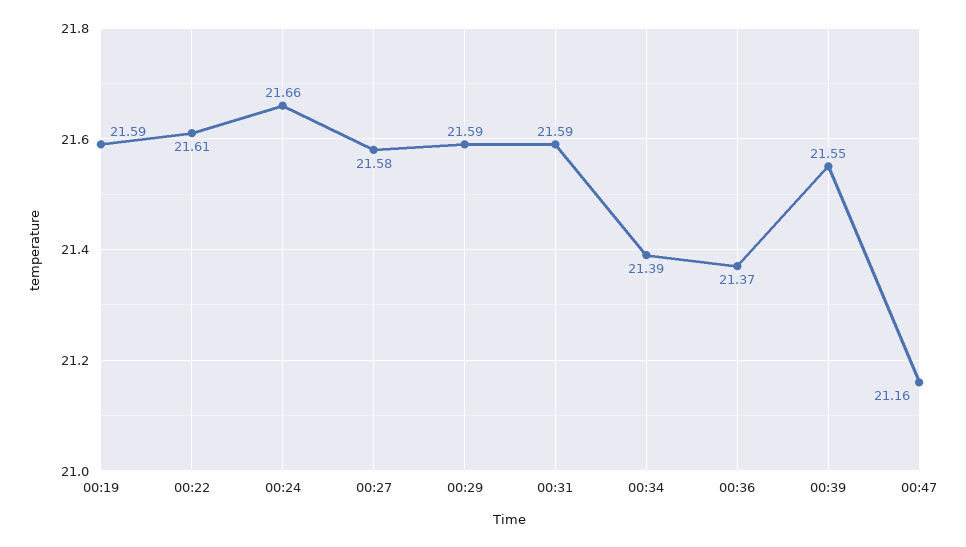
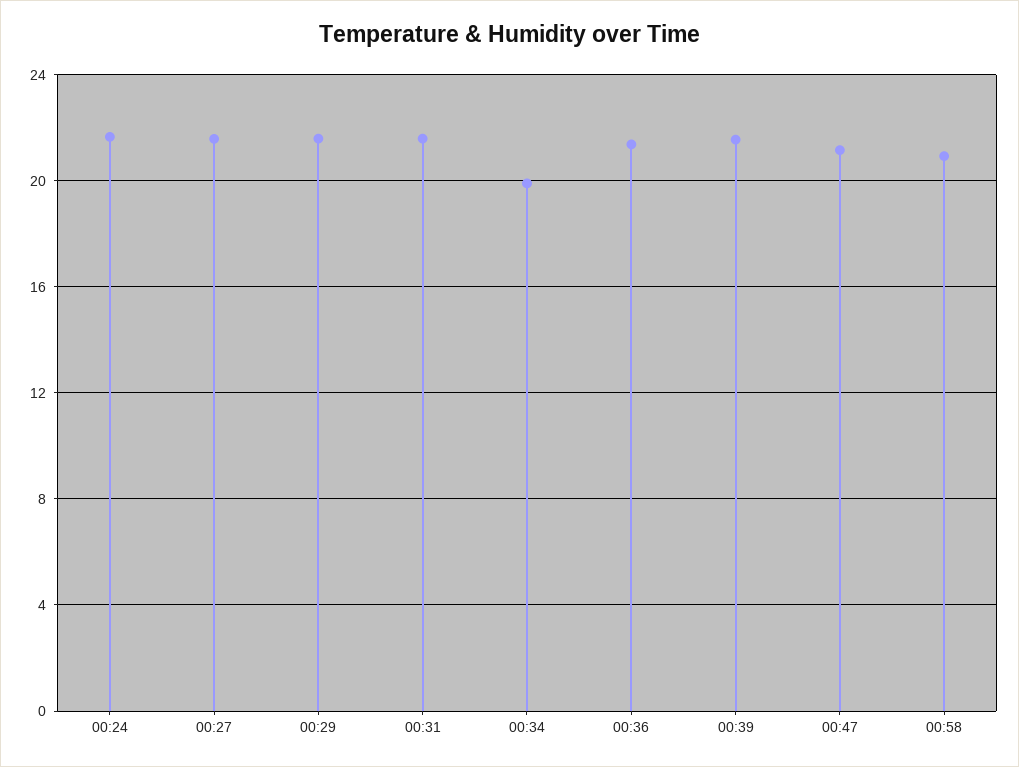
00:19: 21.59 -> none
00:22: 21.61 -> none
00:34: 21.39 -> 20
00:58: none -> 21

